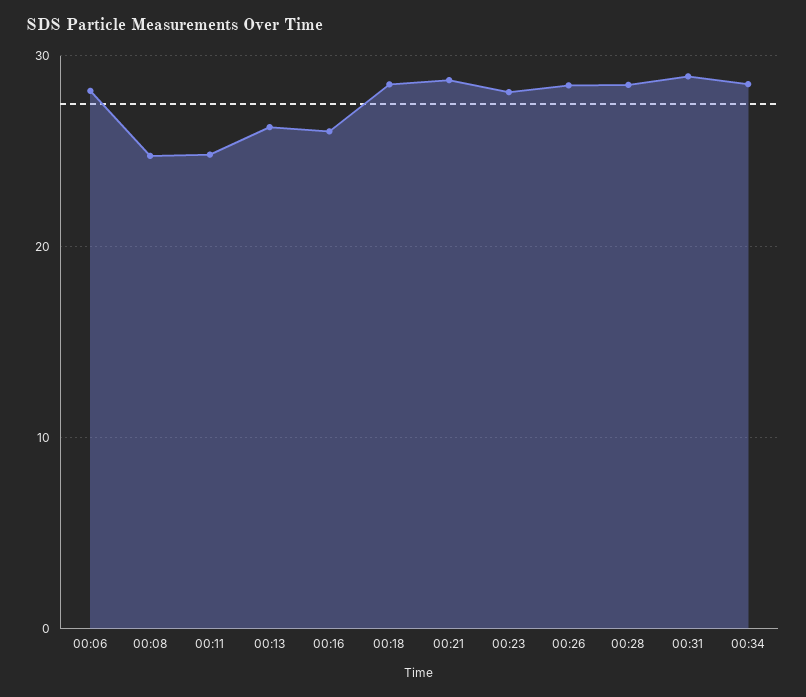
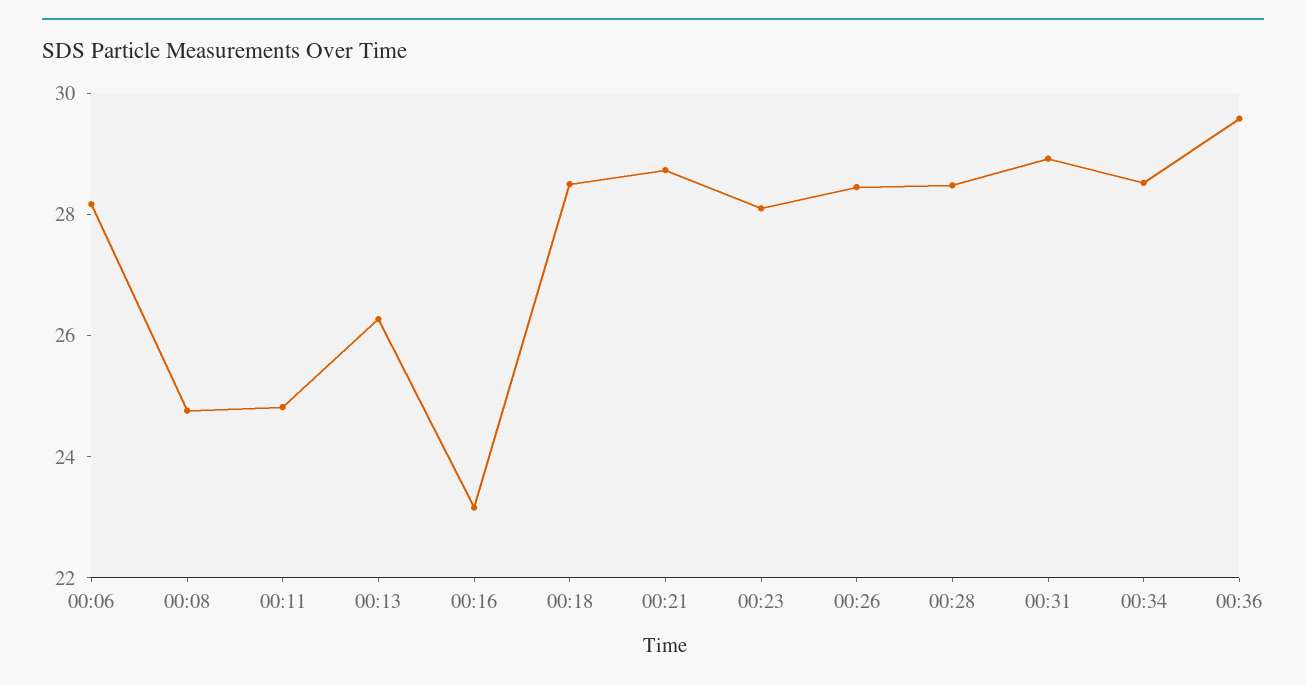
00:16: 26 -> 23
00:36: none -> 29.5

